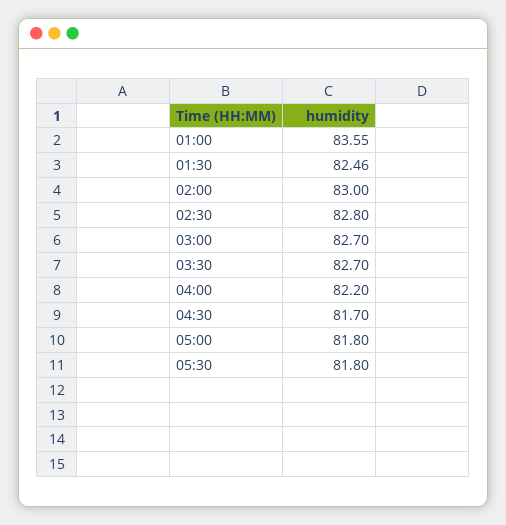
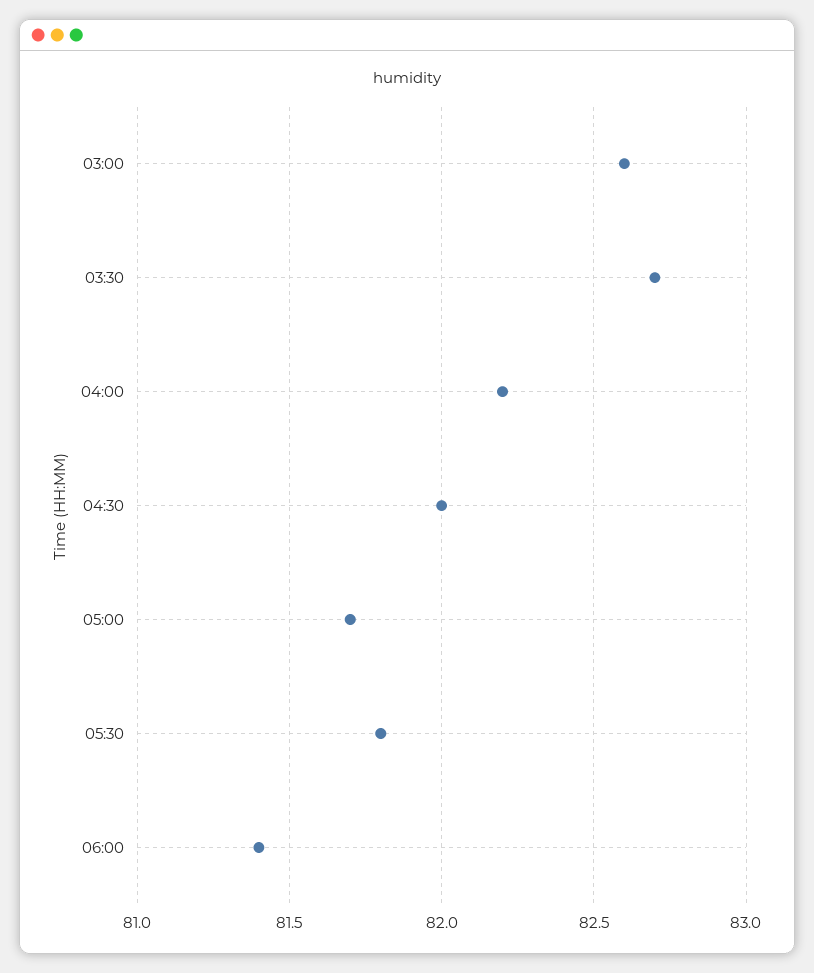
01:00: 83.55 -> none
01:30: 82.46 -> none
02:00: 83 -> none
02:30: 82.8 -> none
03:00: 82.7 -> 82.6
04:30: 81.7 -> 82
05:00: 81.8 -> 81.7
06:00: none -> 81.4

